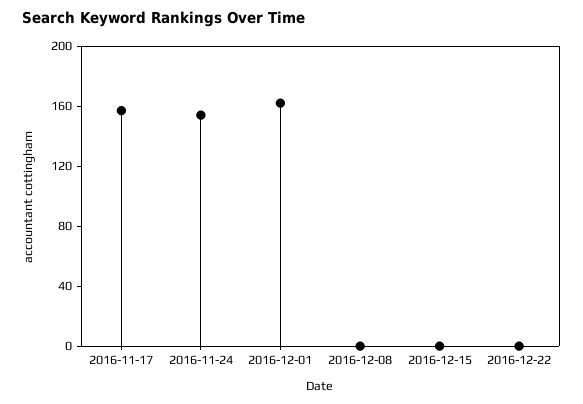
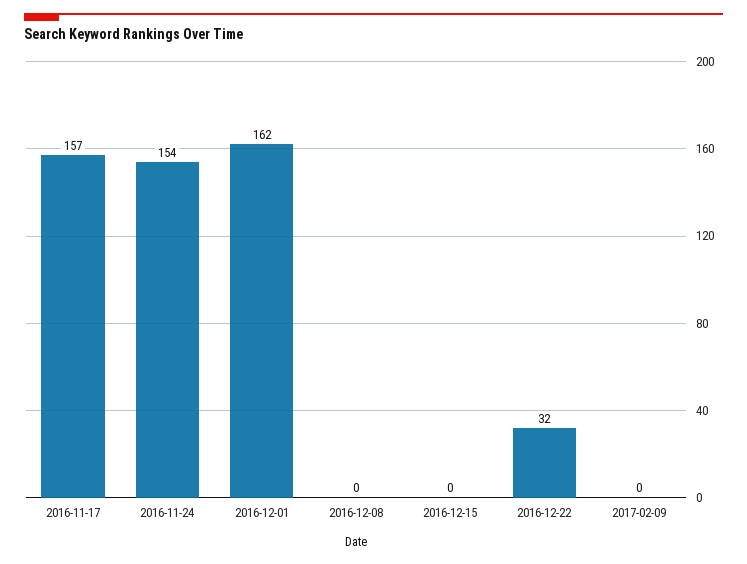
2016-12-22: 0 -> 32
2017-02-09: none -> 0

